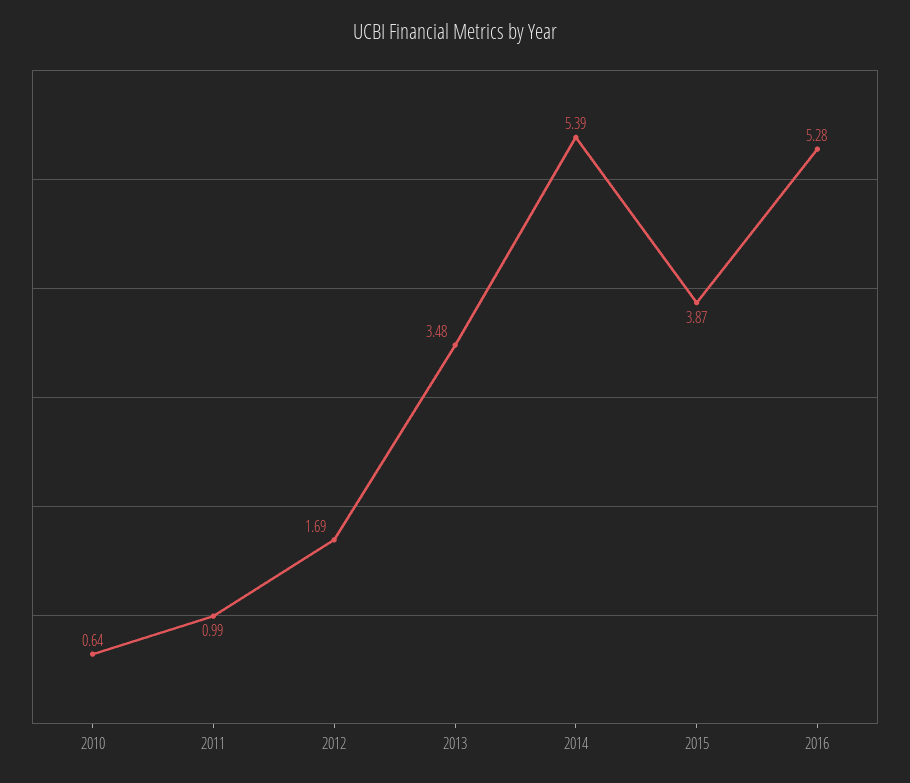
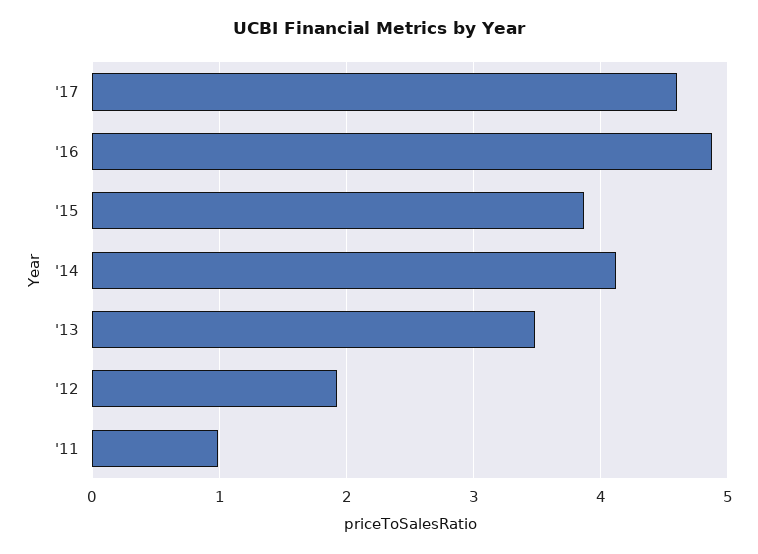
2010: 0.64 -> none
2012: 1.69 -> 1.9
2014: 5.39 -> 4.1
2016: 5.28 -> 4.9
'17: none -> 4.6

